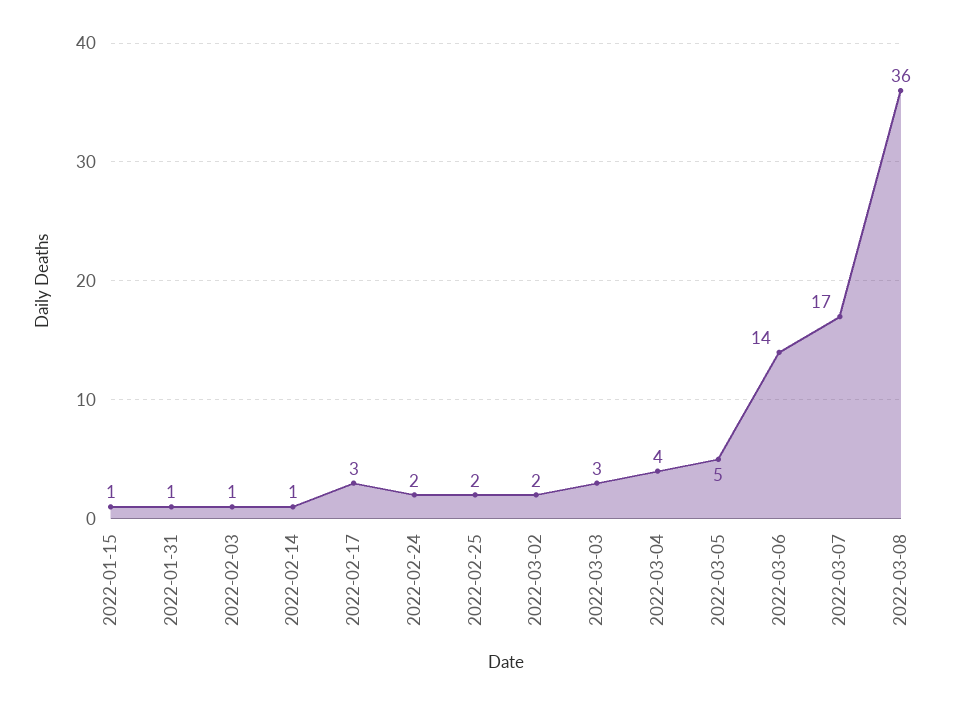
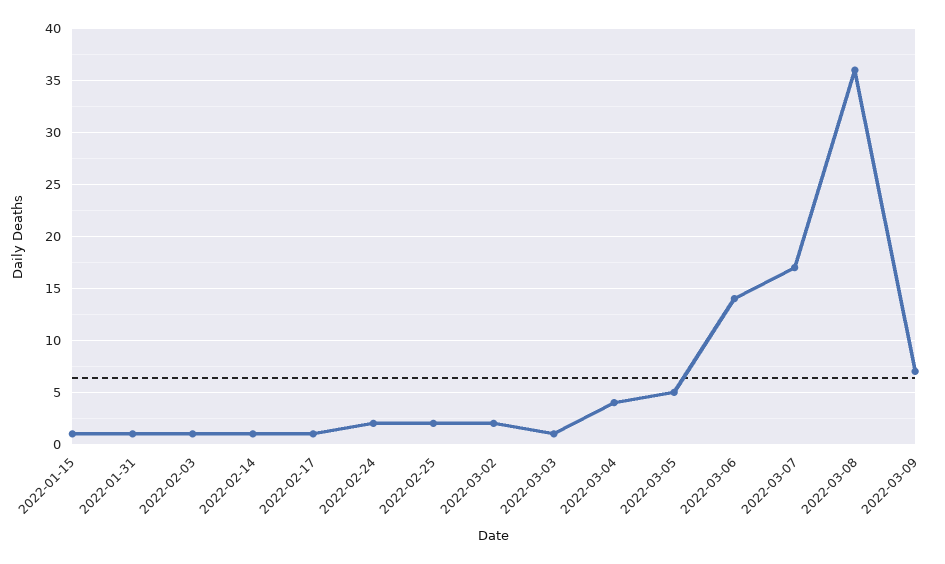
2022-02-17: 3 -> 1
2022-03-03: 3 -> 1
2022-03-09: none -> 7

